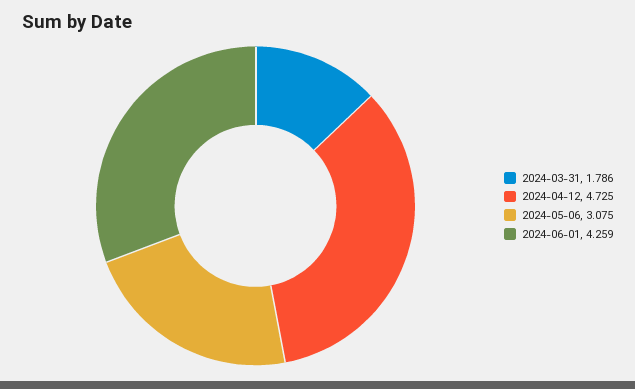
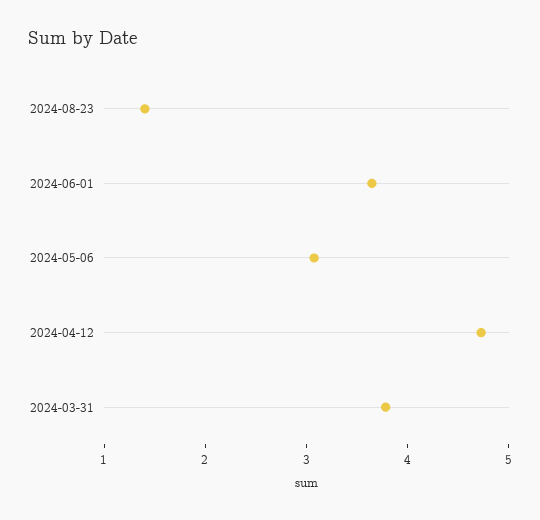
2024-03-31: 1.786 -> 3.8
2024-06-01: 4.259 -> 3.6
2024-08-23: none -> 1.4

